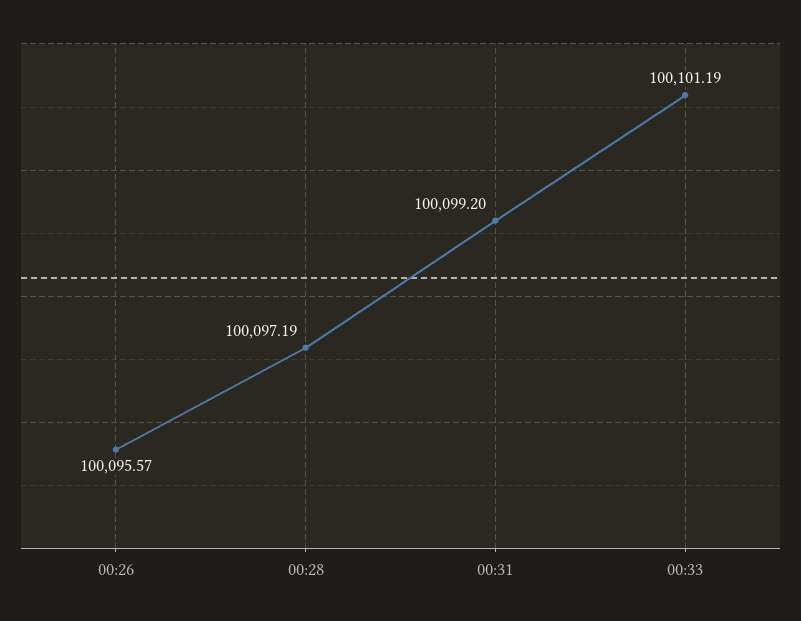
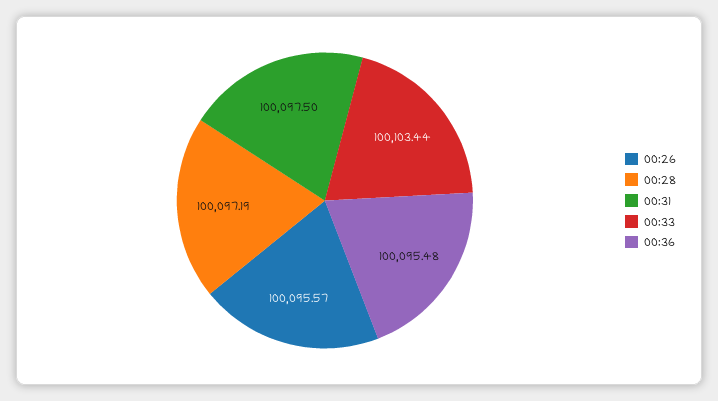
00:31: 100099.2 -> 100097.5
00:33: 100101.19 -> 100103.44
00:36: none -> 100095.48

